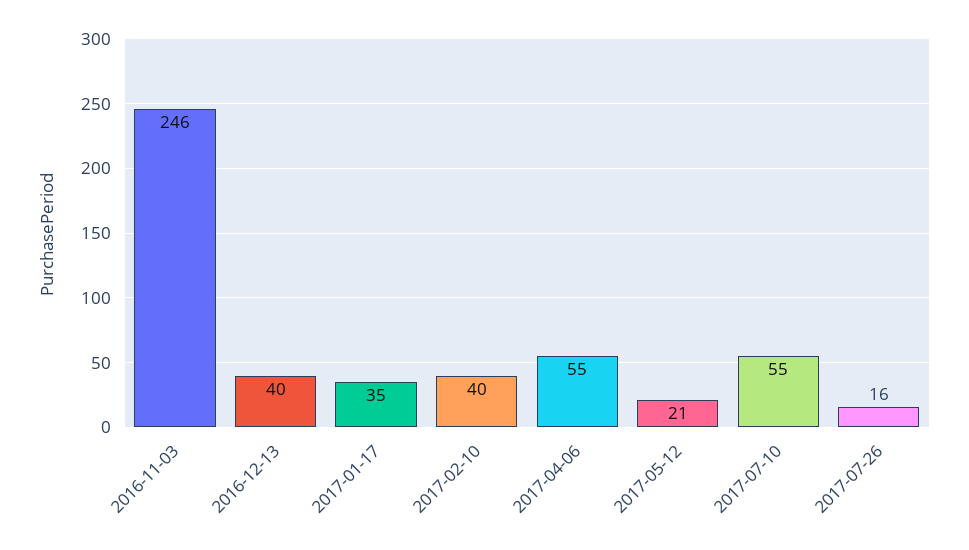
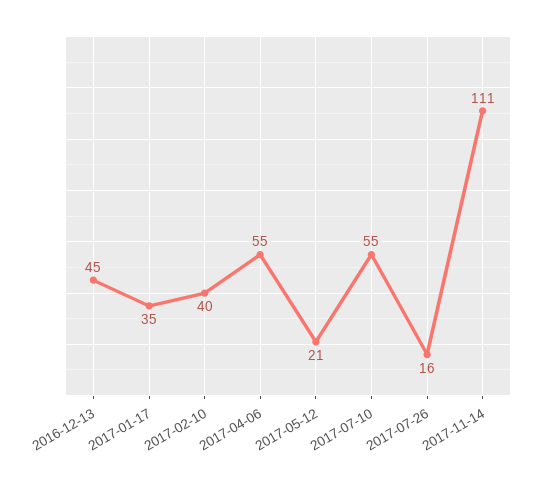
2016-11-03: 246 -> none
2016-12-13: 40 -> 45
2017-11-14: none -> 111

